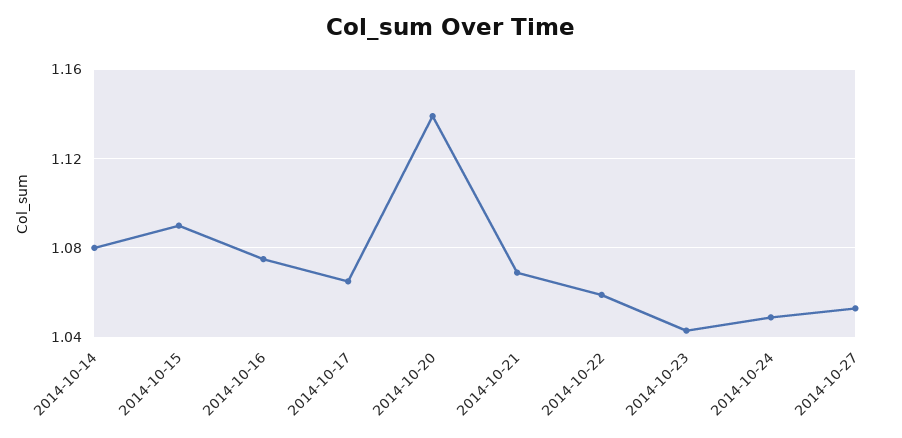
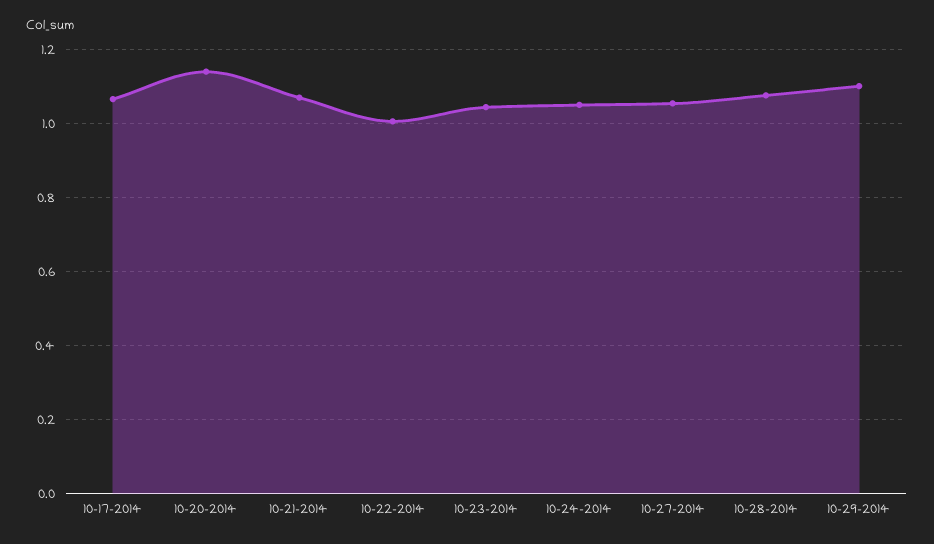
2014-10-14: 1.08 -> none
2014-10-15: 1.09 -> none
2014-10-16: 1.075 -> none
2014-10-22: 1.06 -> 1
10-28-2014: none -> 1.08
10-29-2014: none -> 1.1

